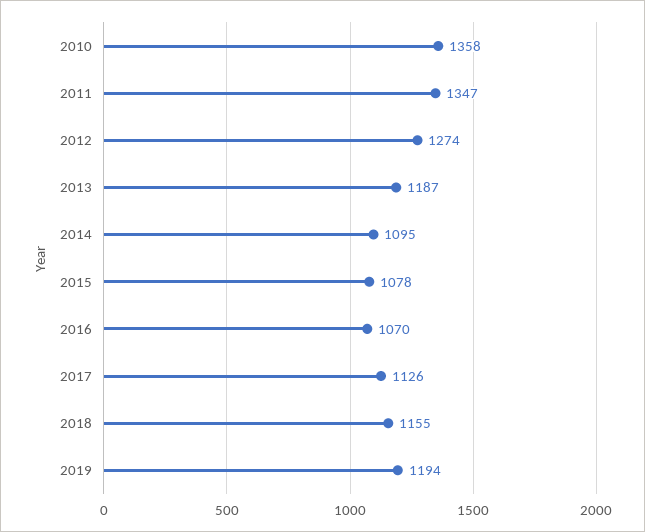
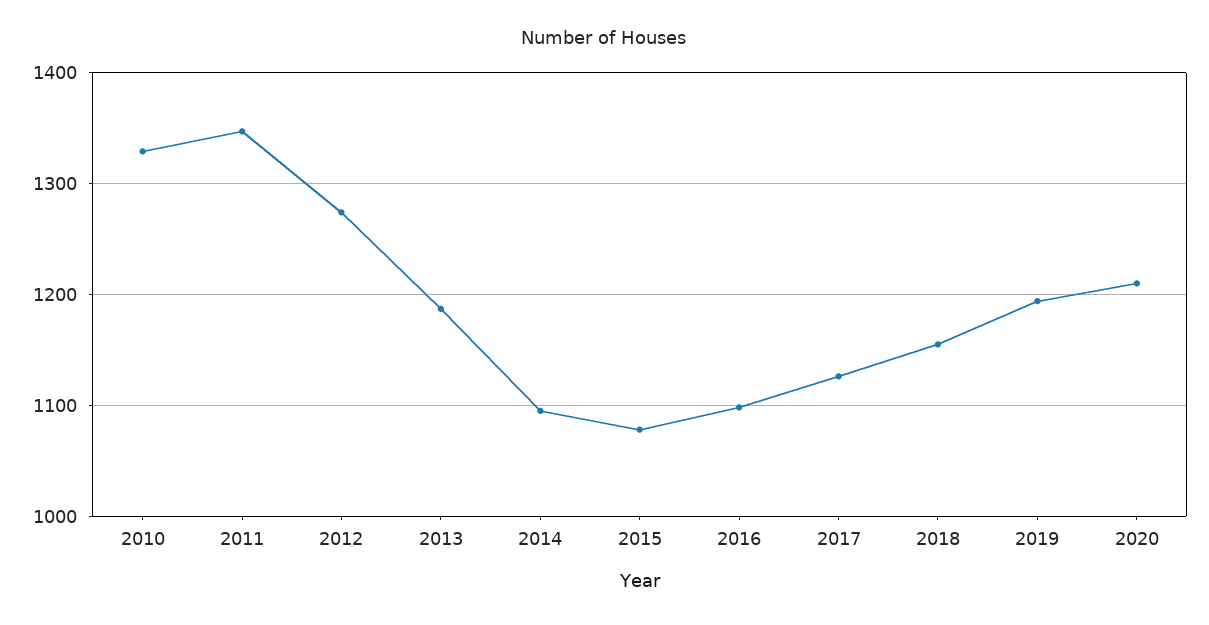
2010: 1358 -> 1330
2016: 1070 -> 1100
2020: none -> 1210

